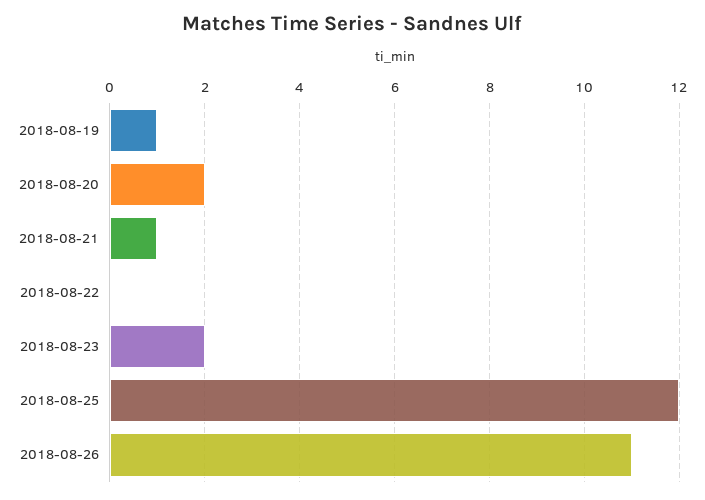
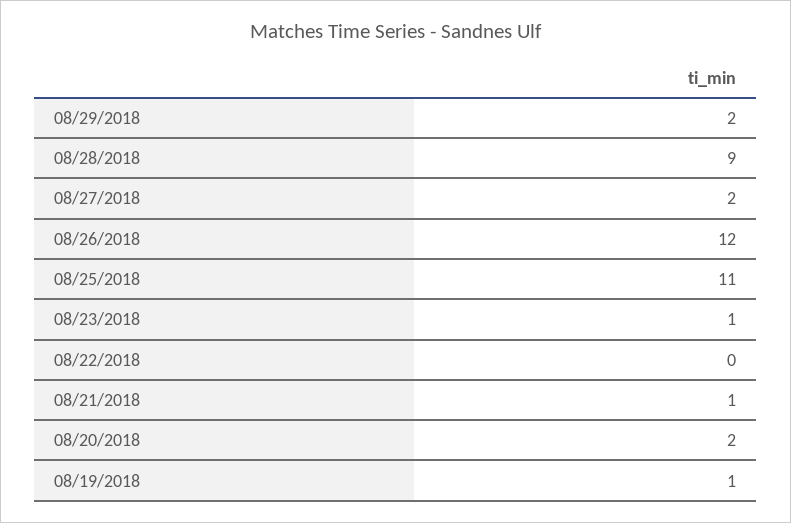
2018-08-23: 2 -> 1
2018-08-25: 12 -> 11
2018-08-26: 11 -> 12
08/29/2018: none -> 2
08/28/2018: none -> 9
08/27/2018: none -> 2

